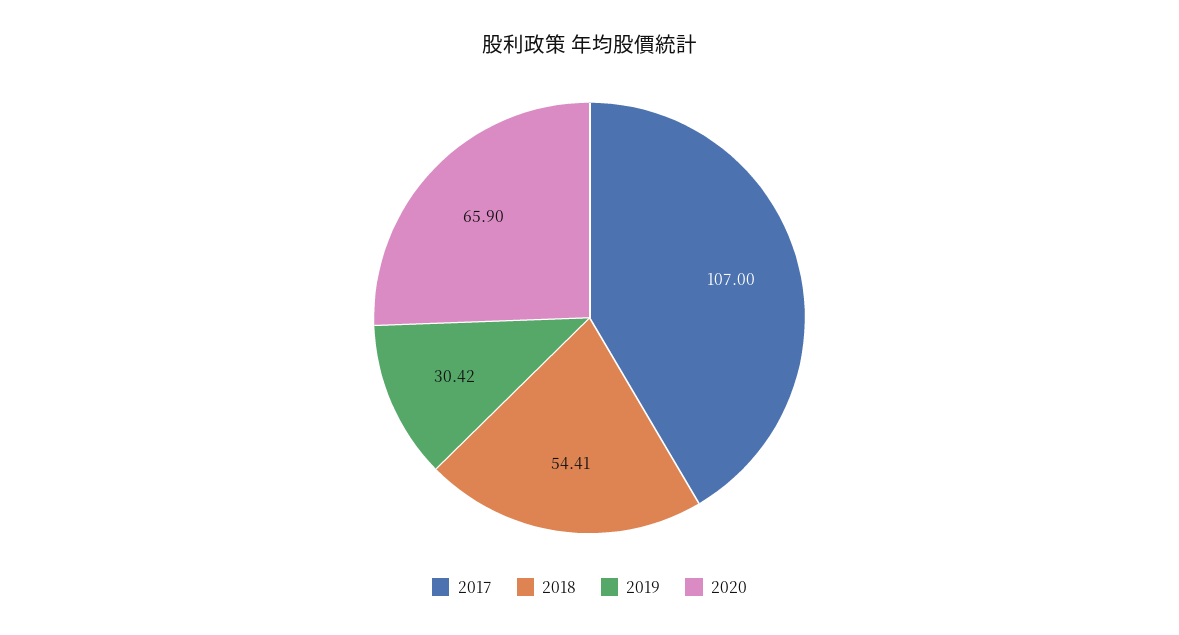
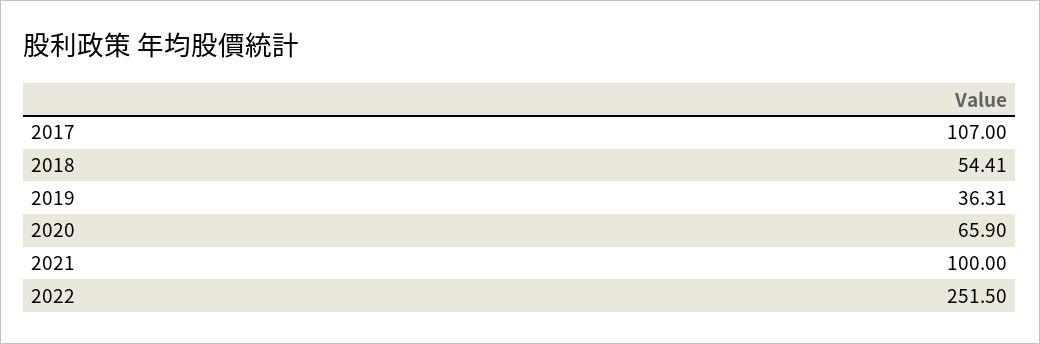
2019: 30.42 -> 36.31
2021: none -> 100
2022: none -> 251.5

